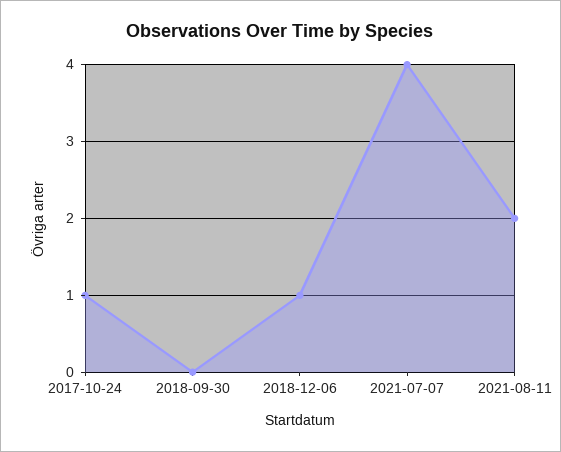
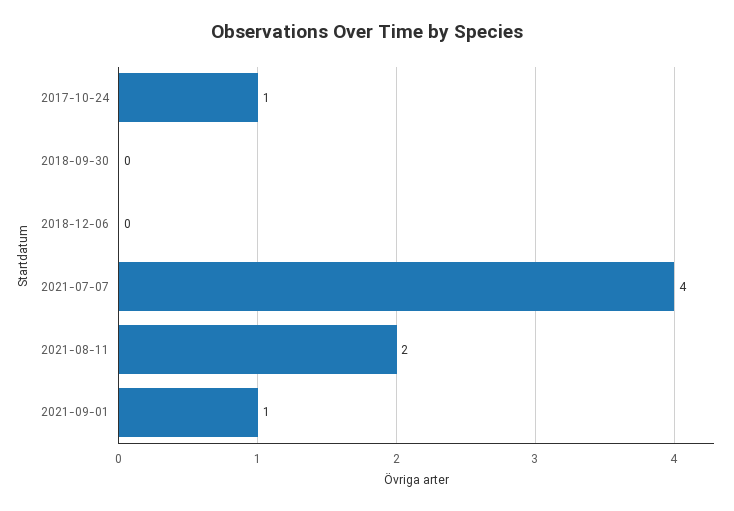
2018-12-06: 1 -> 0
2021-09-01: none -> 1

